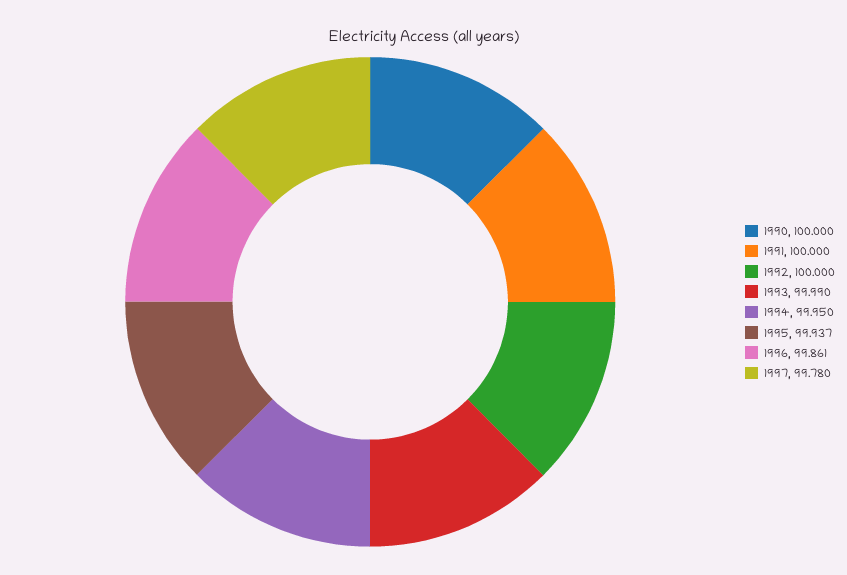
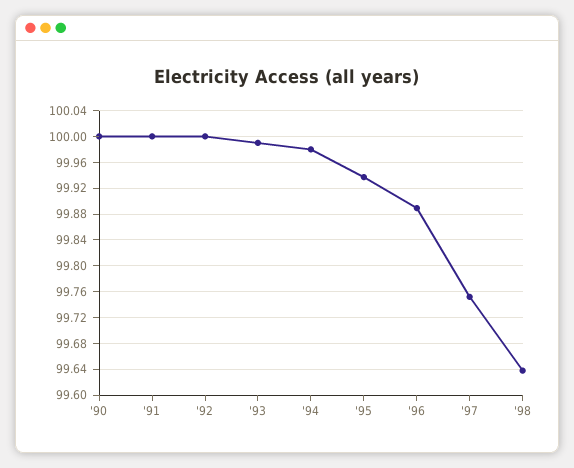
1994: 99.95 -> 99.98
1996: 99.861 -> 99.89
1997: 99.78 -> 99.75
'98: none -> 99.64

